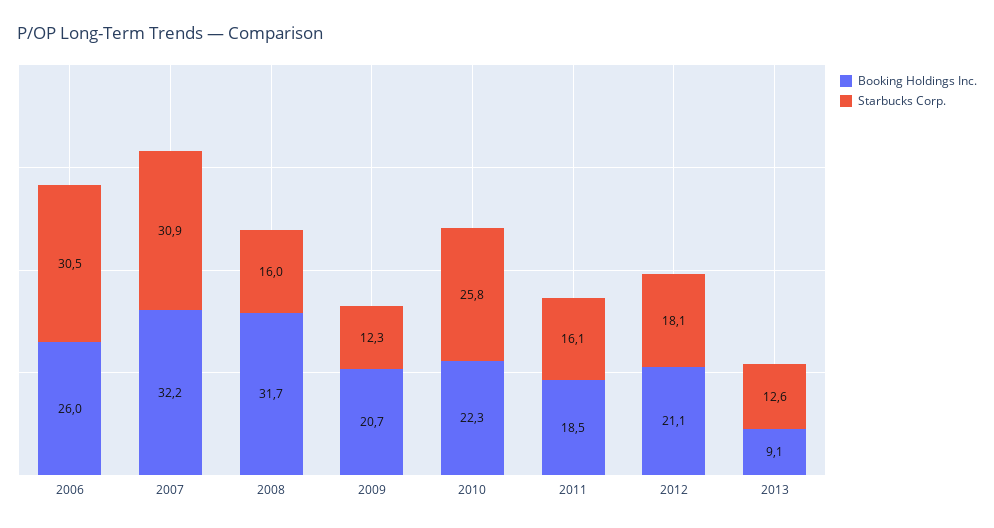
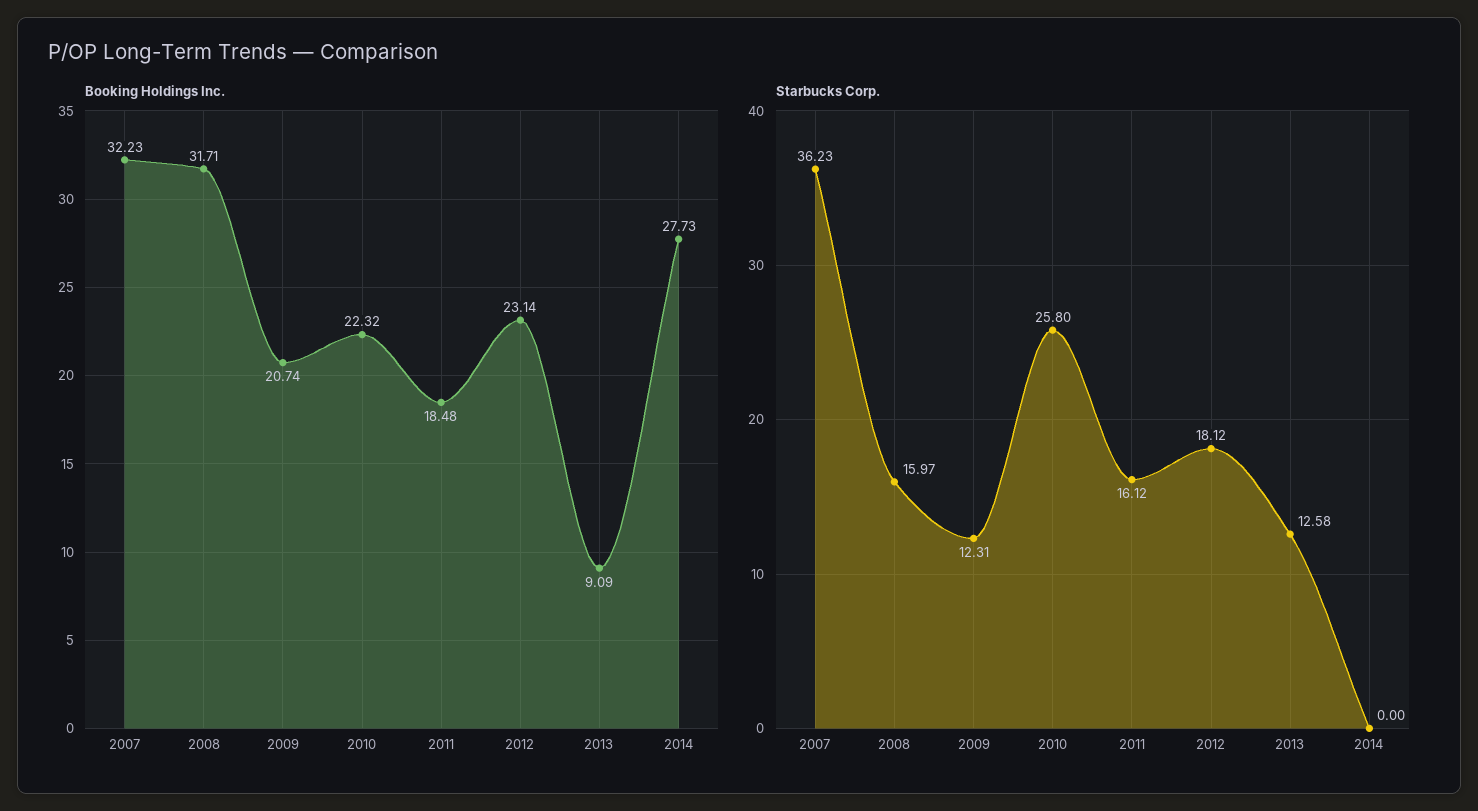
Booking Holdings Inc., 2006: 26 -> none
Starbucks Corp., 2006: 30.5 -> none
Starbucks Corp., 2007: 30.9 -> 36.23
Booking Holdings Inc., 2012: 21.1 -> 23.14
Booking Holdings Inc., 2014: none -> 27.73
Starbucks Corp., 2014: none -> 0

